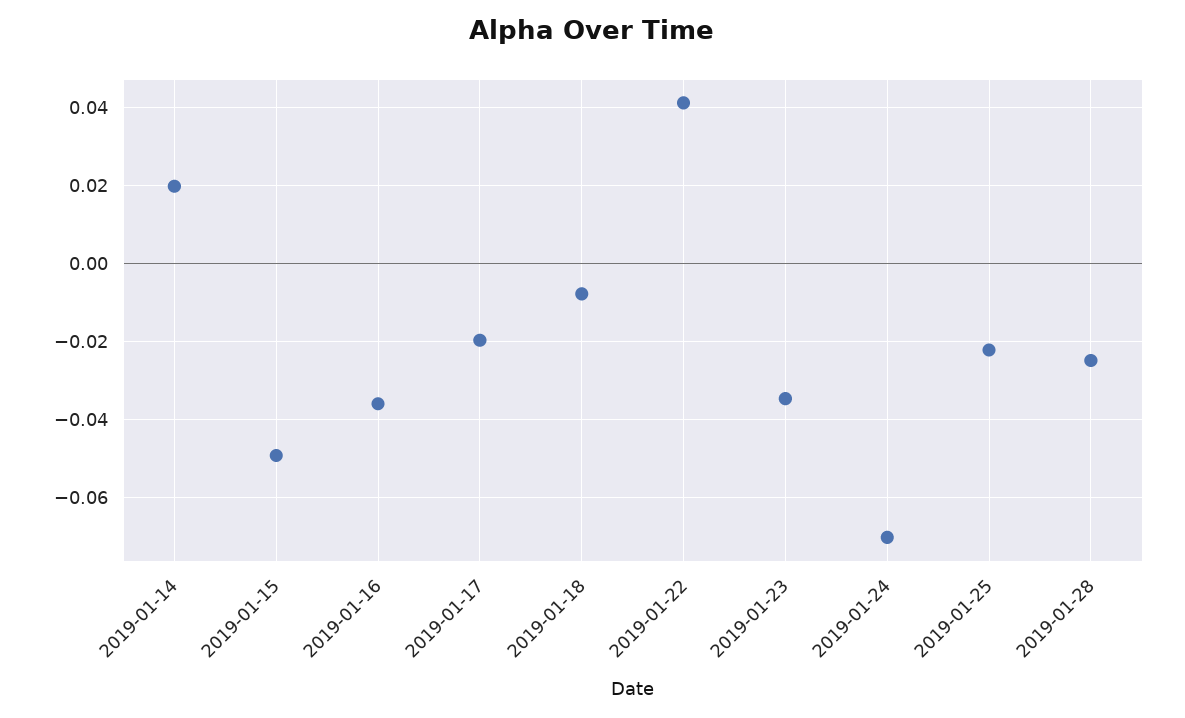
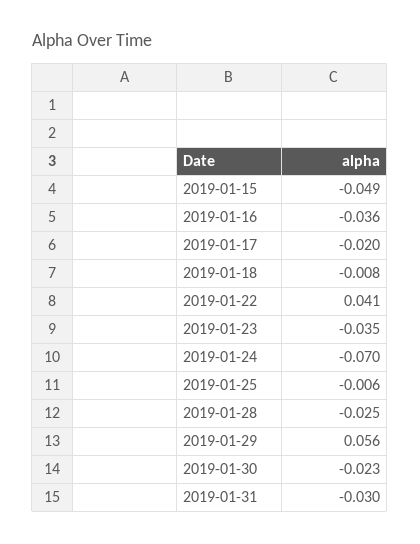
2019-01-14: 0.02 -> none
2019-01-25: -0.022 -> -0.006
2019-01-29: none -> 0.056
2019-01-30: none -> -0.023
2019-01-31: none -> -0.03

